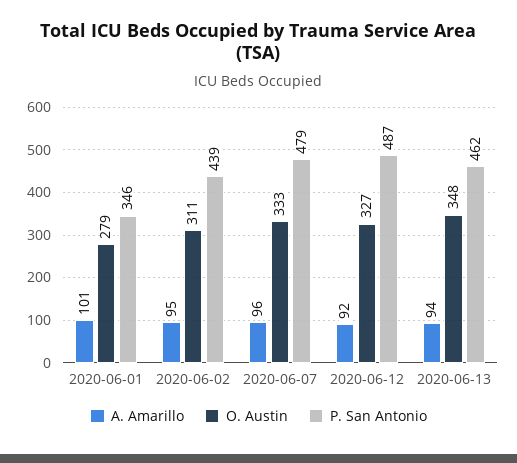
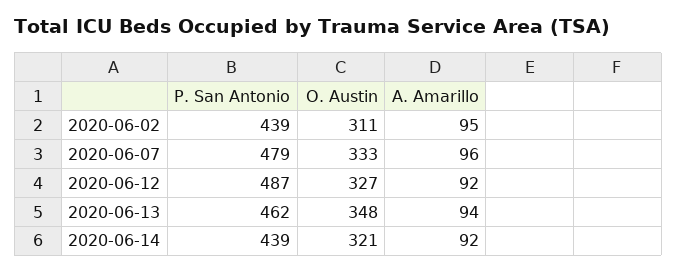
A. Amarillo, 2020-06-01: 101 -> none
O. Austin, 2020-06-01: 279 -> none
P. San Antonio, 2020-06-01: 346 -> none
P. San Antonio, 2020-06-14: none -> 439
O. Austin, 2020-06-14: none -> 321
A. Amarillo, 2020-06-14: none -> 92

